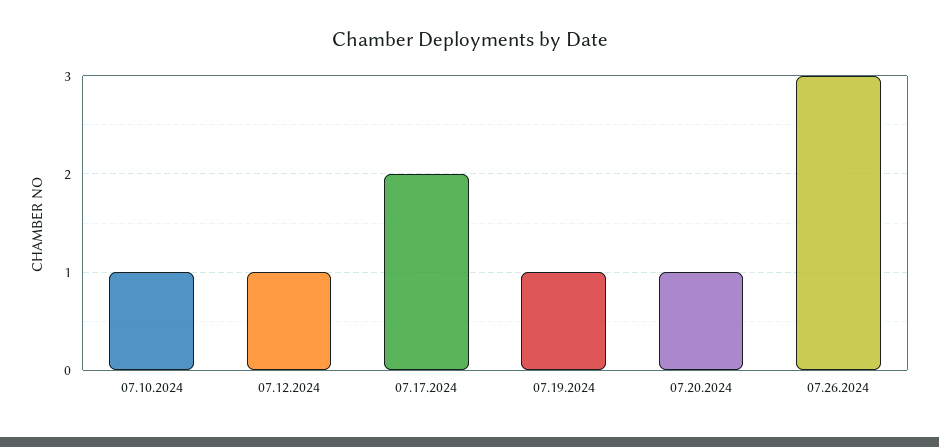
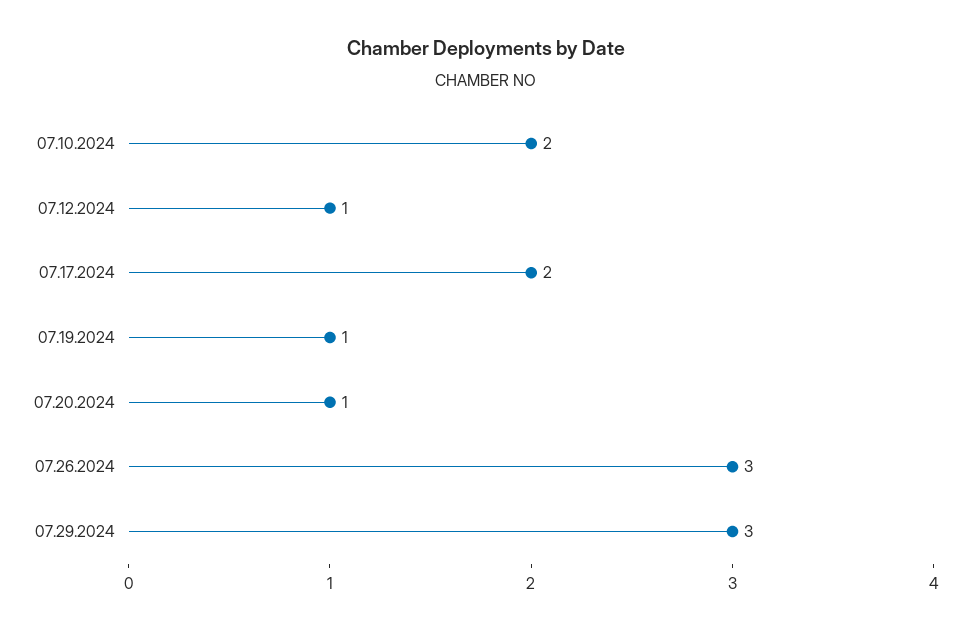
07.10.2024: 1 -> 2
07.29.2024: none -> 3

